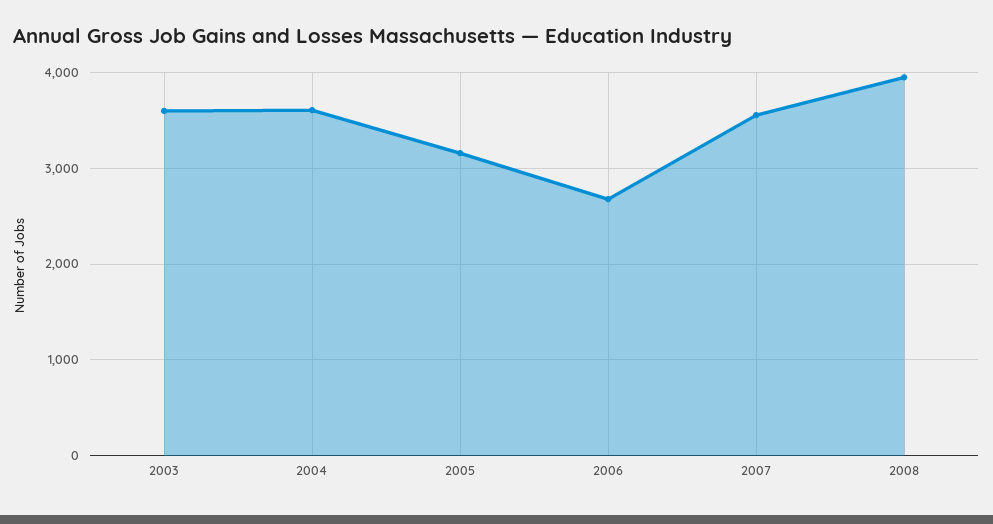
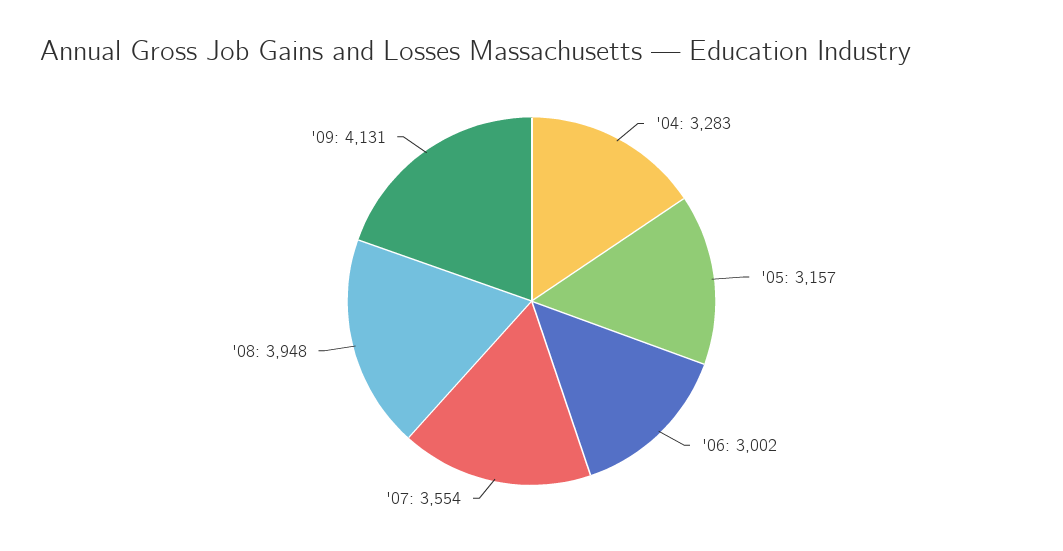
2003: 3600 -> none
2004: 3600 -> 3283
2006: 2700 -> 3002
'09: none -> 4131

